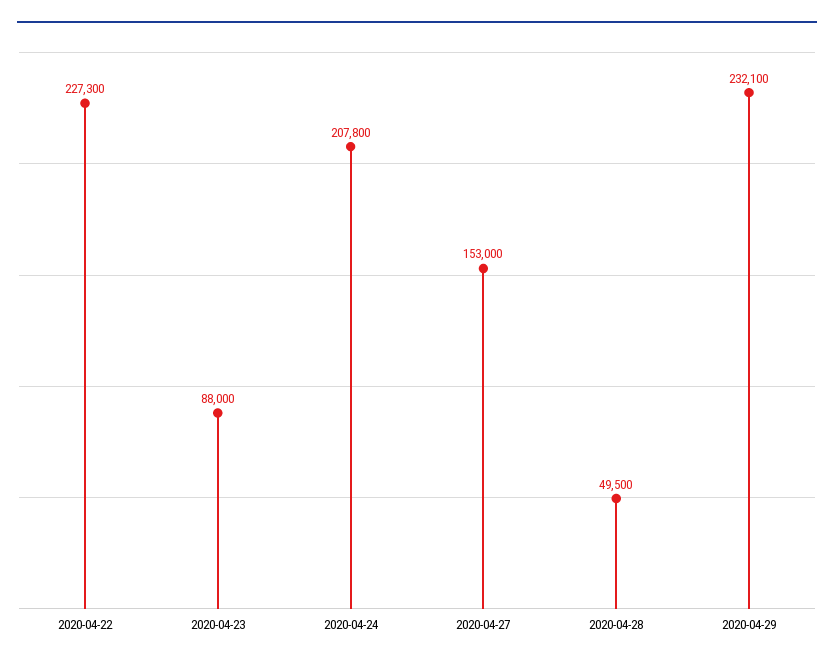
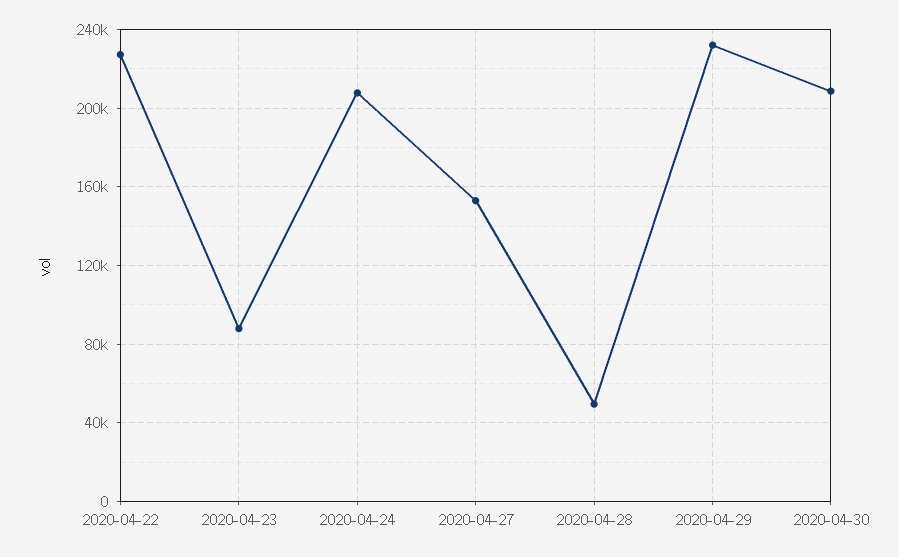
2020-04-30: none -> 210000

